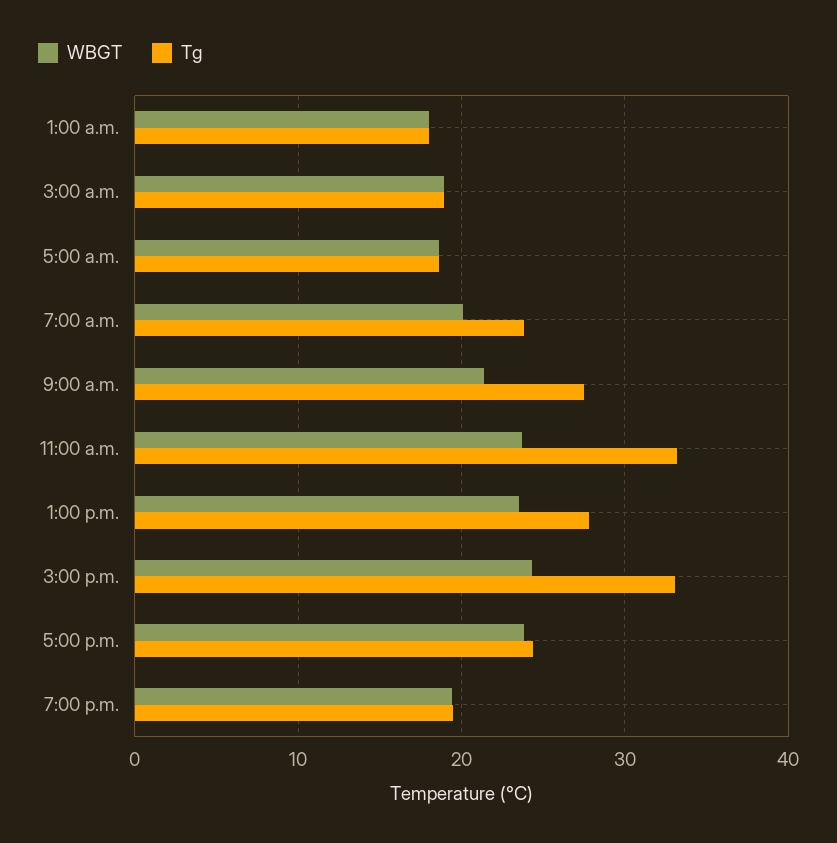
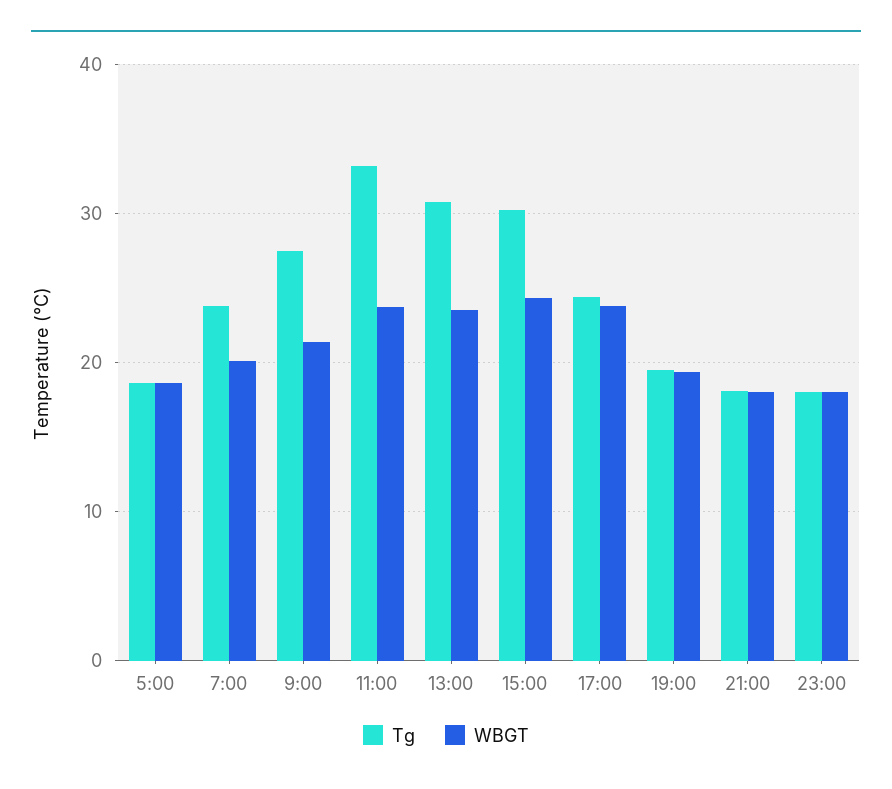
WBGT, 1:00 a.m.: 18 -> none
Tg, 1:00 a.m.: 18 -> none
WBGT, 3:00 a.m.: 19 -> none
Tg, 3:00 a.m.: 19 -> none
Tg, 1:00 p.m.: 28 -> 31
Tg, 3:00 p.m.: 33 -> 30
Tg, 21:00: none -> 18
WBGT, 21:00: none -> 18
Tg, 23:00: none -> 18
WBGT, 23:00: none -> 18

